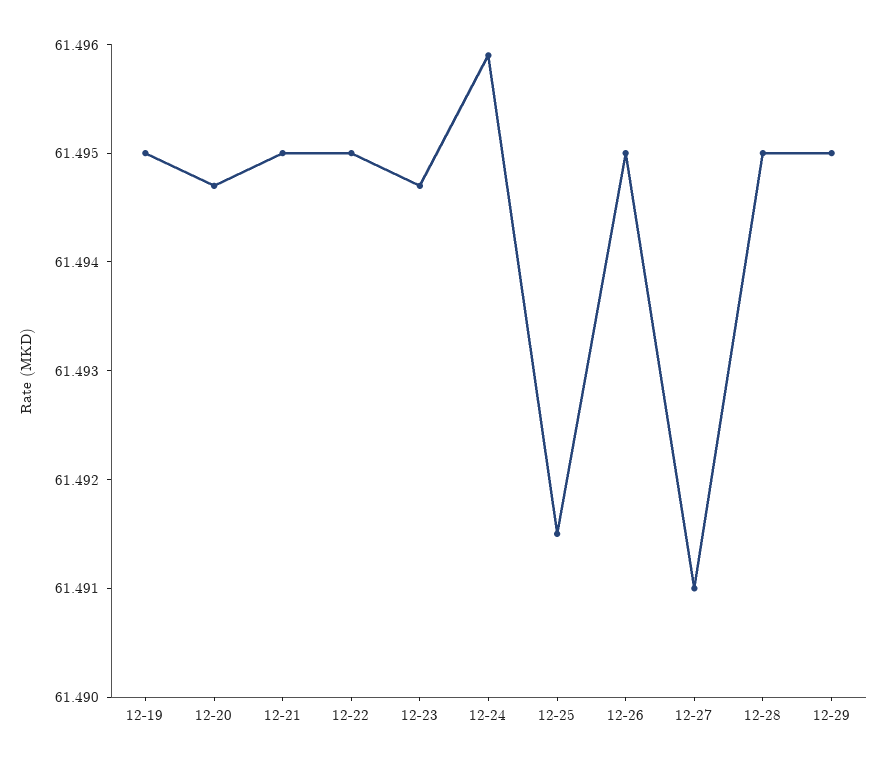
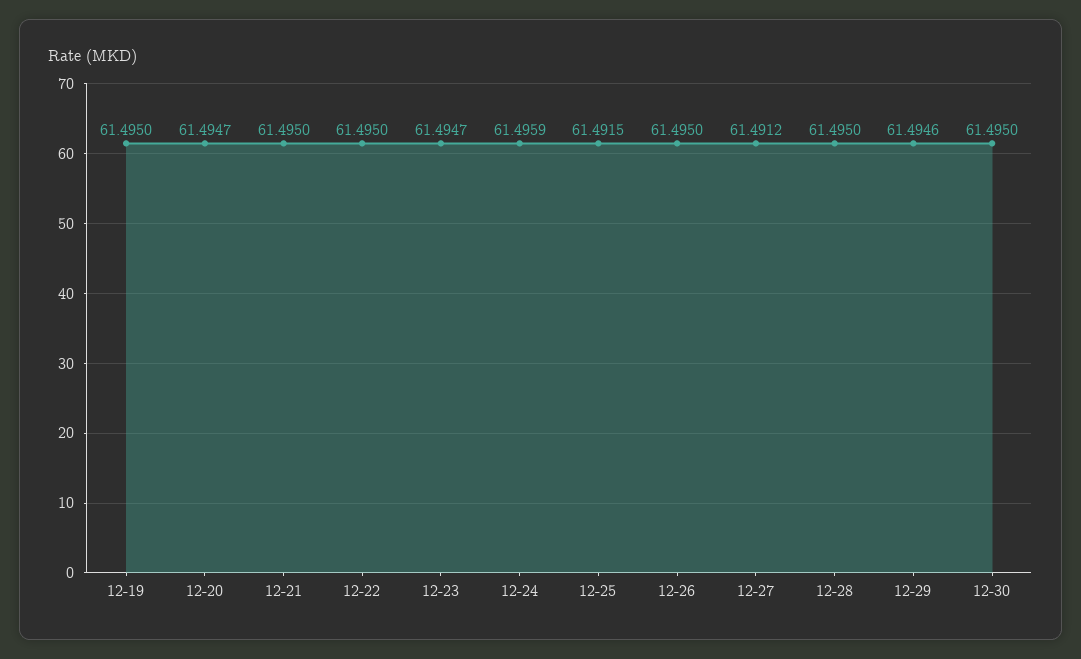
12-27: 61.491 -> 61.4912
12-29: 61.495 -> 61.4946
12-30: none -> 61.495

